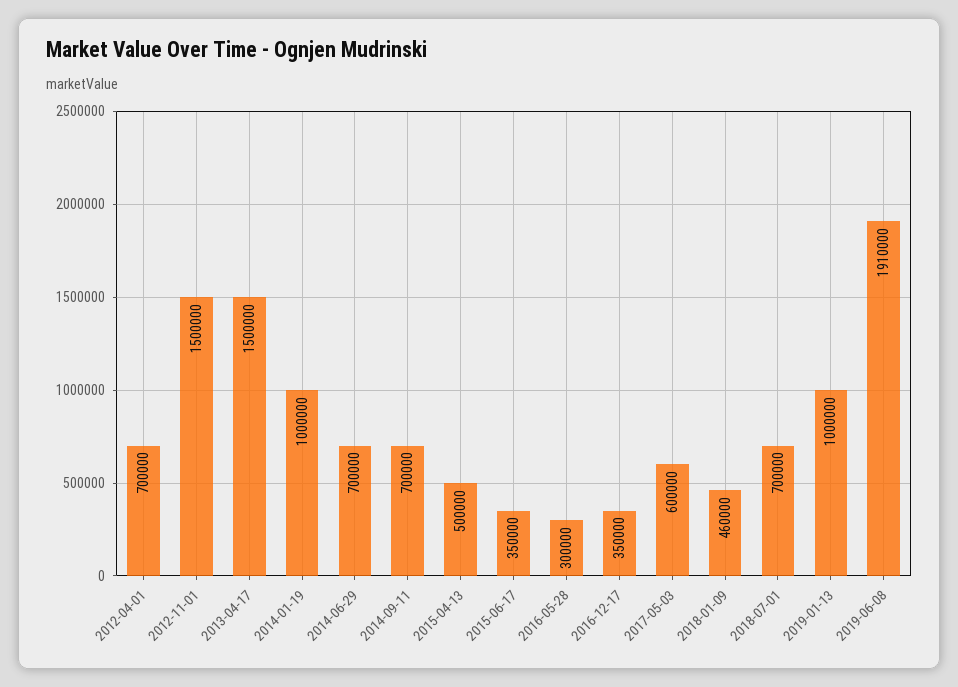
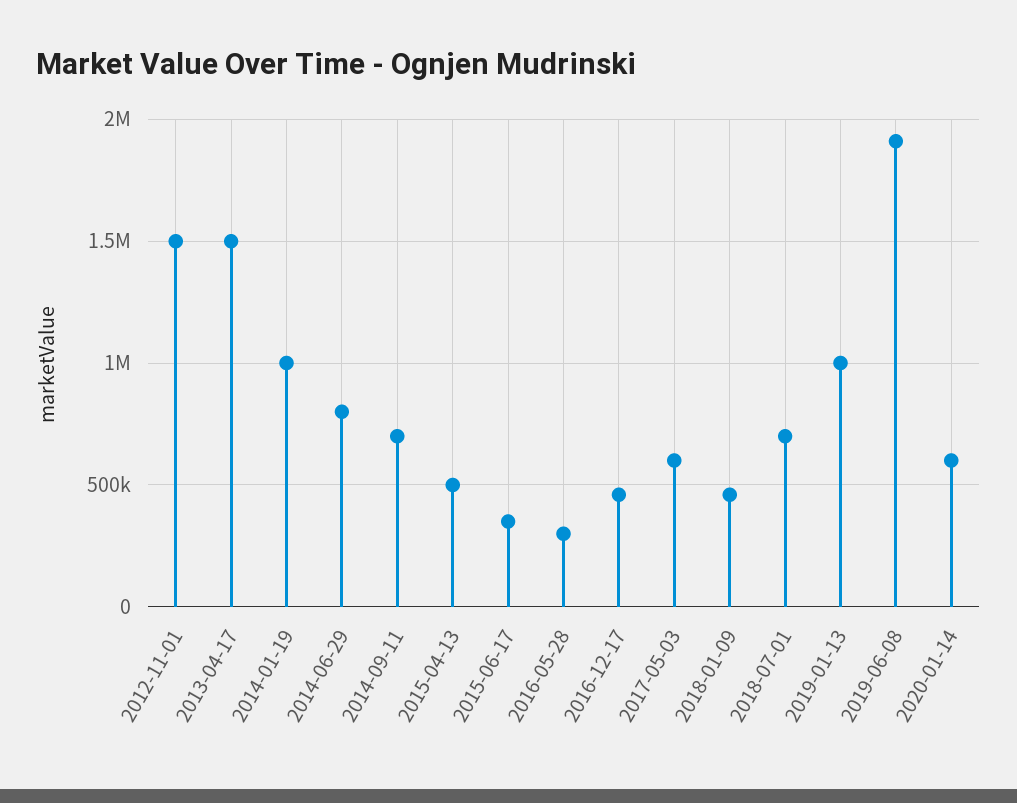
2012-04-01: 700000 -> none
2014-06-29: 700000 -> 800000
2016-12-17: 350000 -> 450000
2020-01-14: none -> 600000

